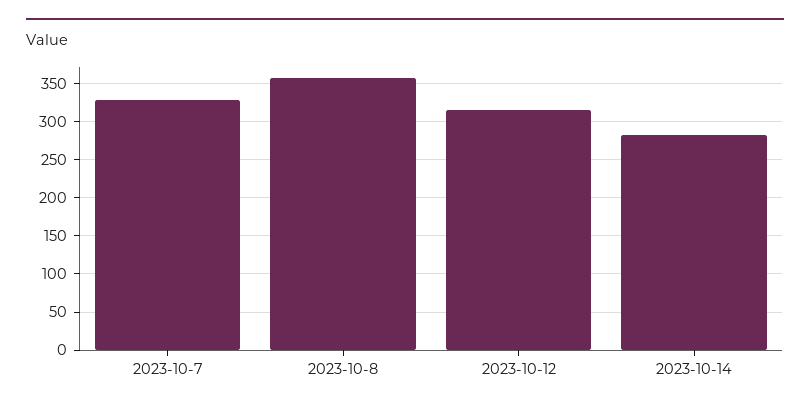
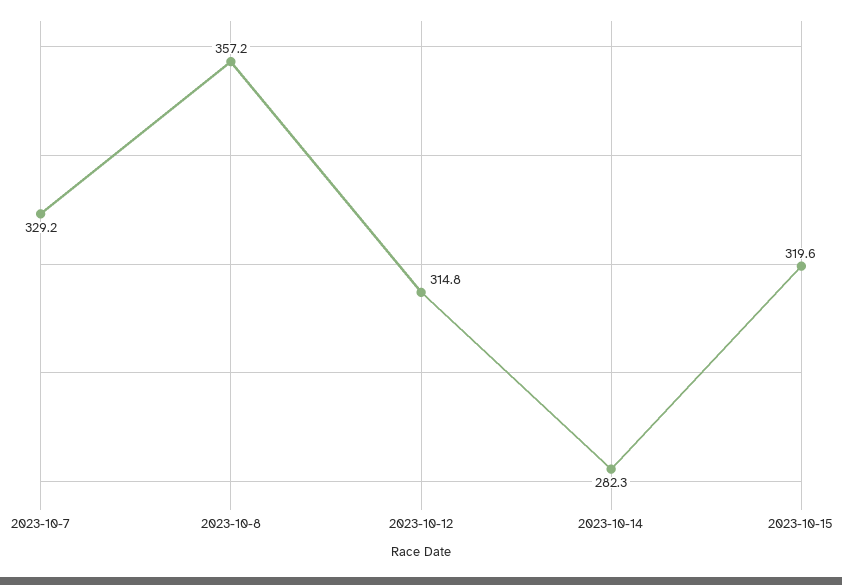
2023-10-15: none -> 319.6

